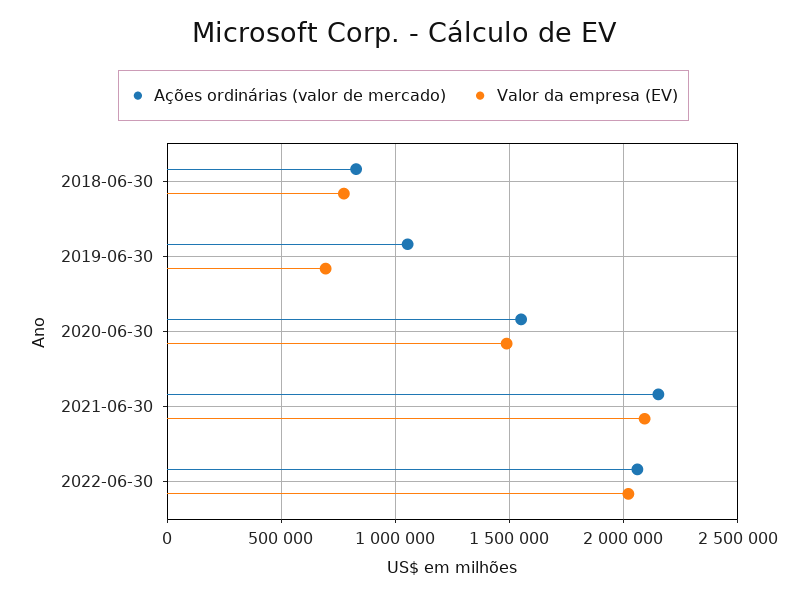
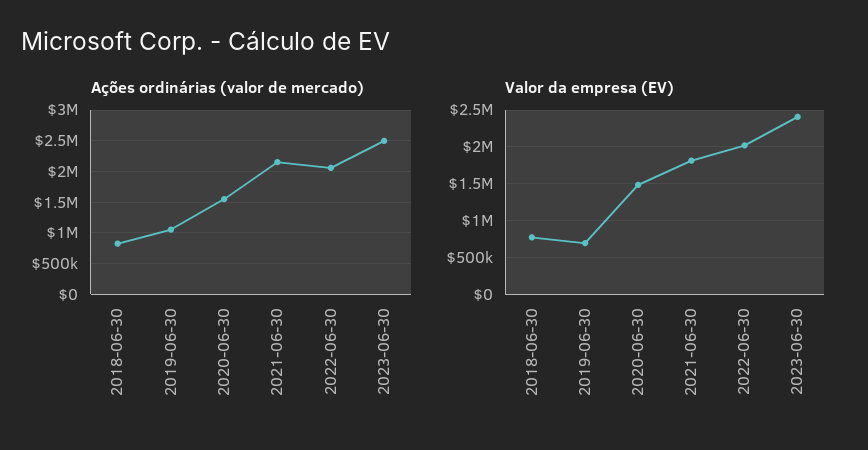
Valor da empresa (EV), 2021-06-30: 2100000 -> 1800000
Ações ordinárias (valor de mercado), 2023-06-30: none -> 2500000
Valor da empresa (EV), 2023-06-30: none -> 2400000

